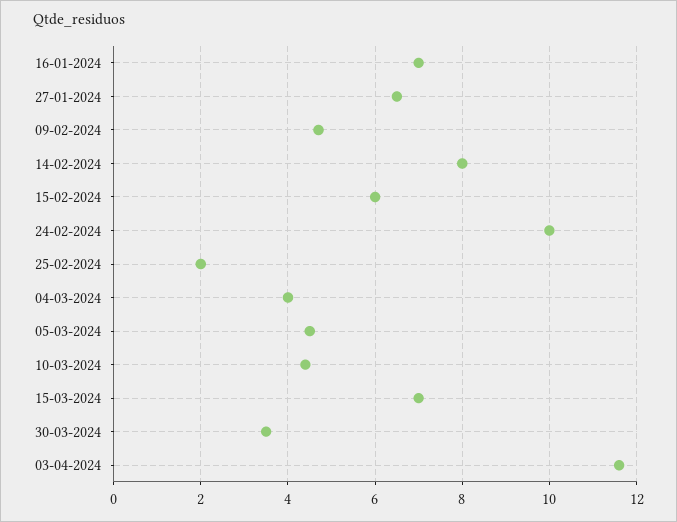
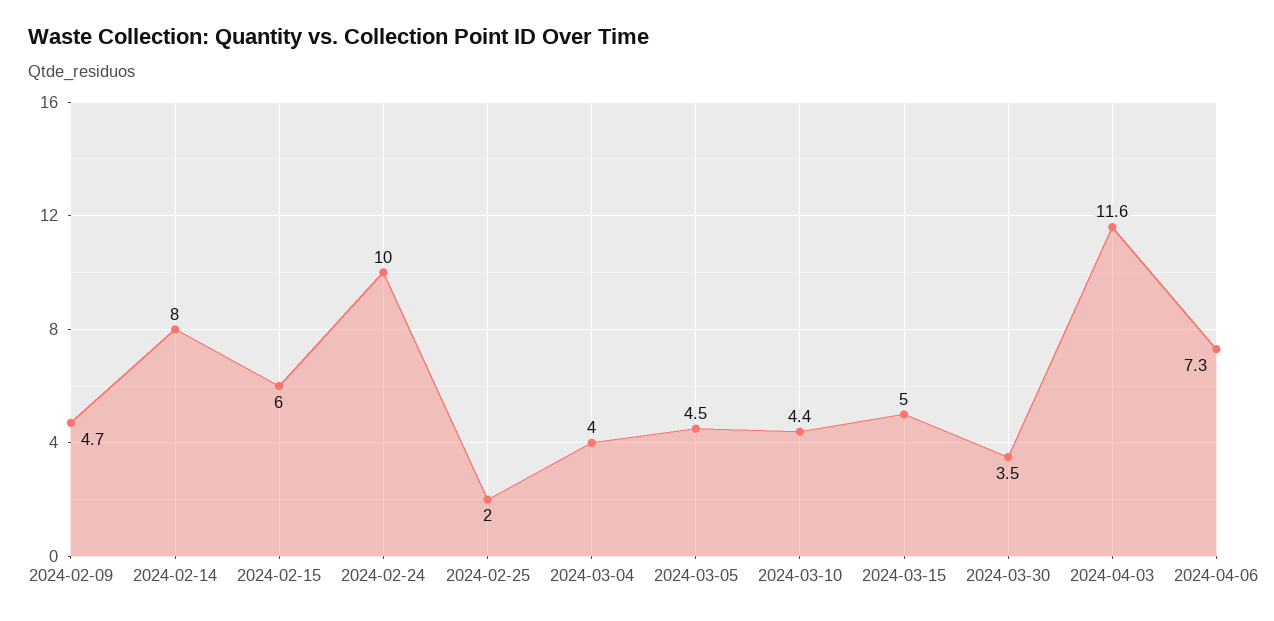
16-01-2024: 7 -> none
27-01-2024: 6.5 -> none
15-03-2024: 7 -> 5
2024-04-06: none -> 7.3

